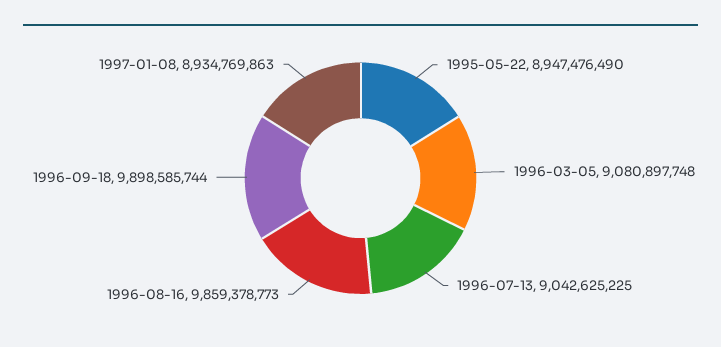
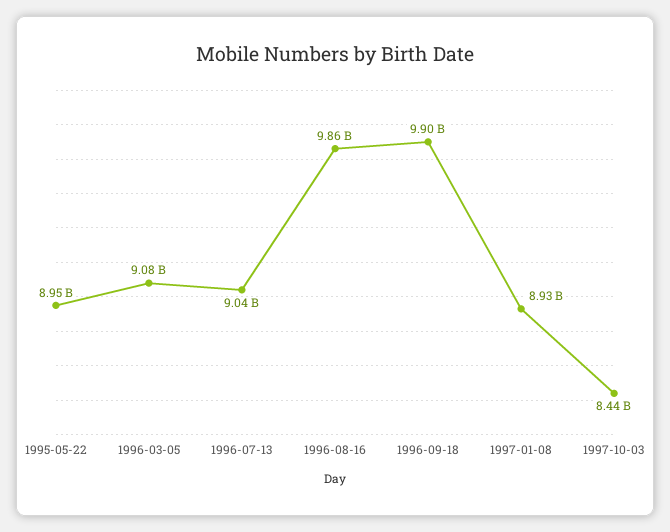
1997-10-03: none -> 8440000000

